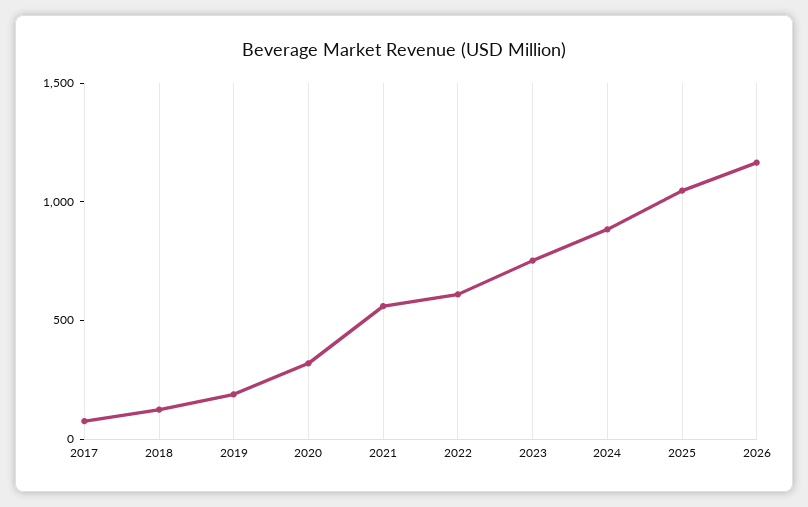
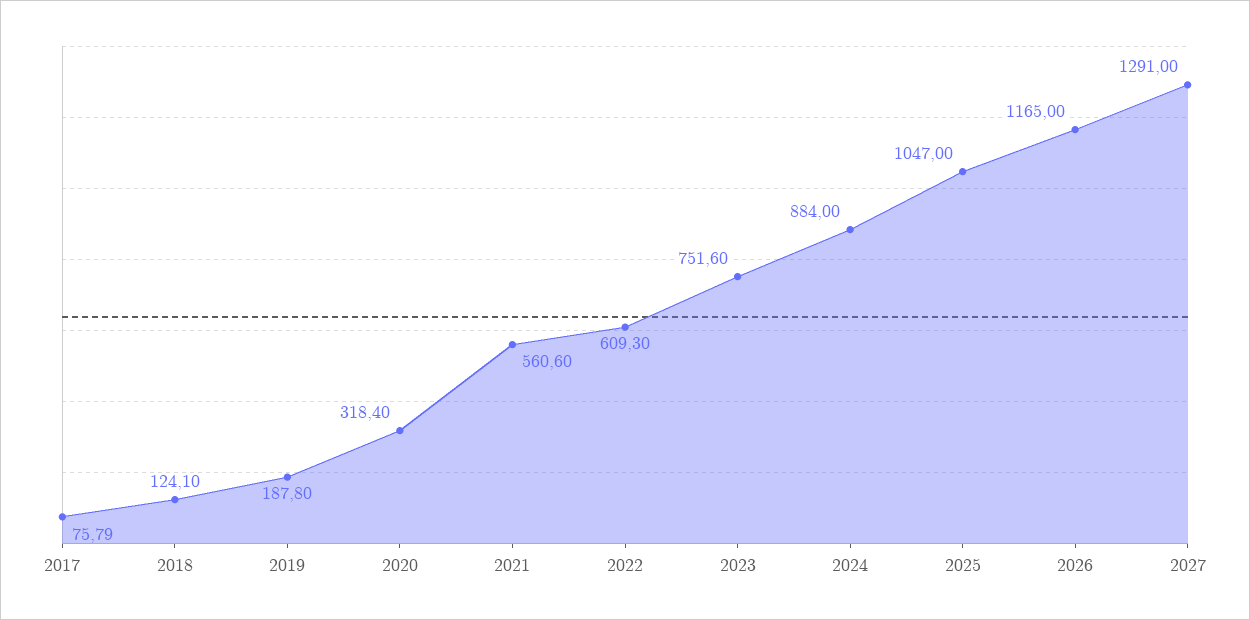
2027: none -> 1291

